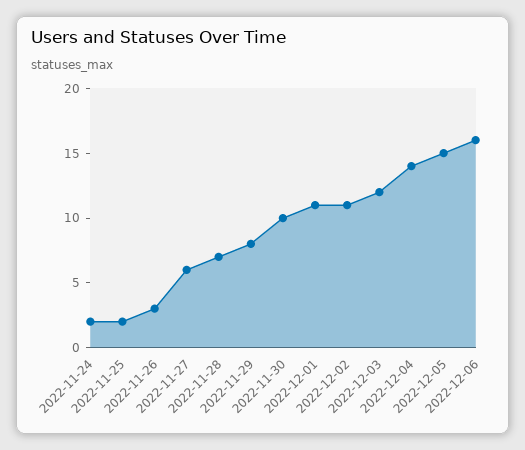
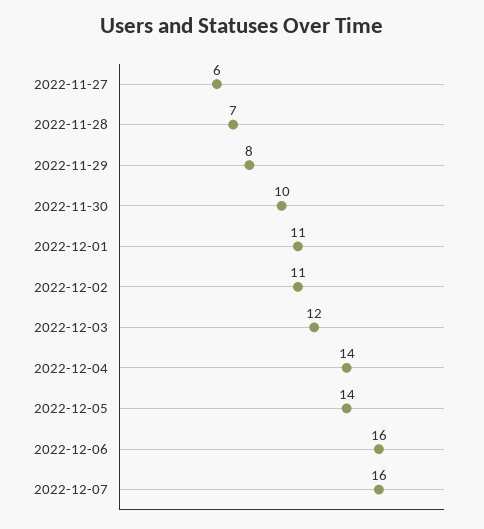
2022-11-24: 2 -> none
2022-11-25: 2 -> none
2022-11-26: 3 -> none
2022-12-05: 15 -> 14
2022-12-07: none -> 16

